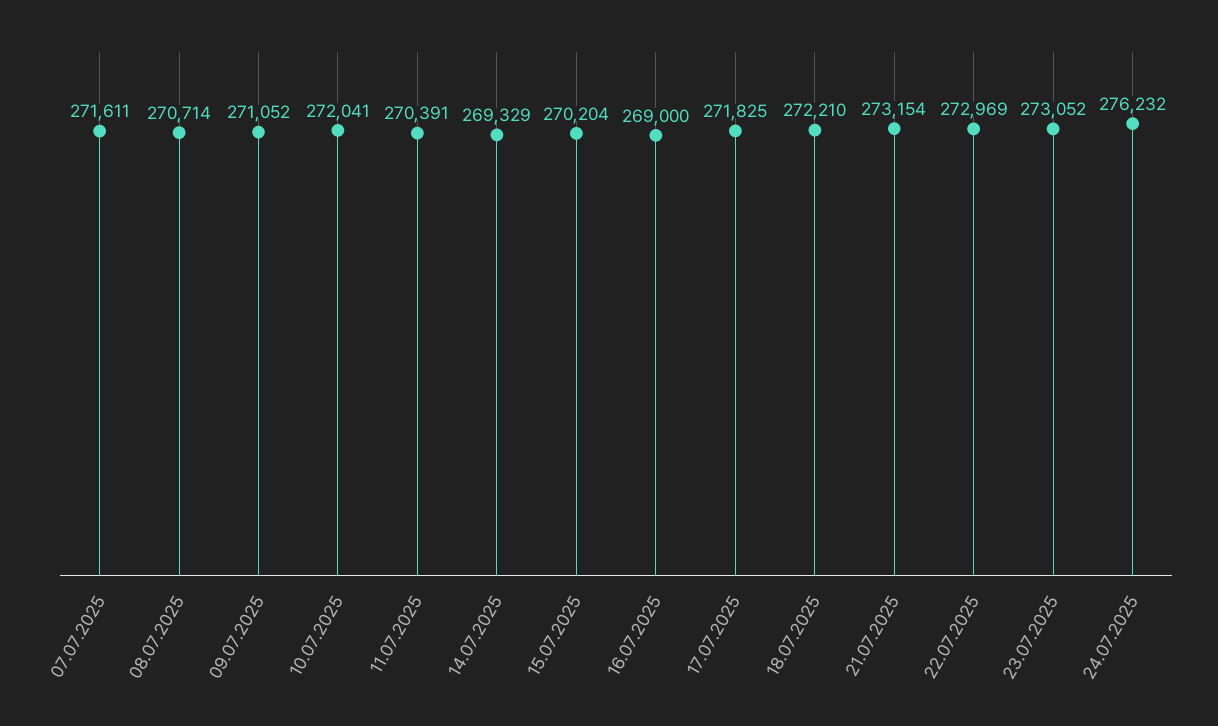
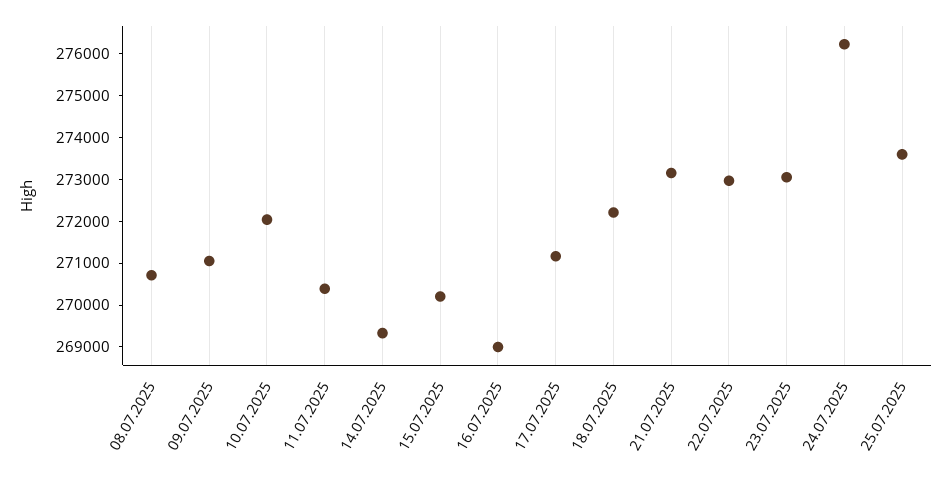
07.07.2025: 271611 -> none
17.07.2025: 271825 -> 271200
25.07.2025: none -> 273600

